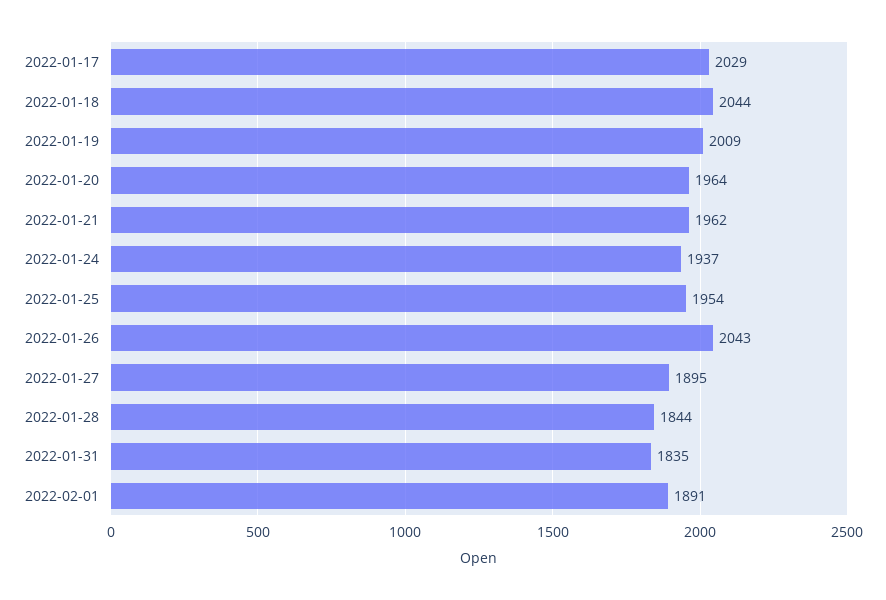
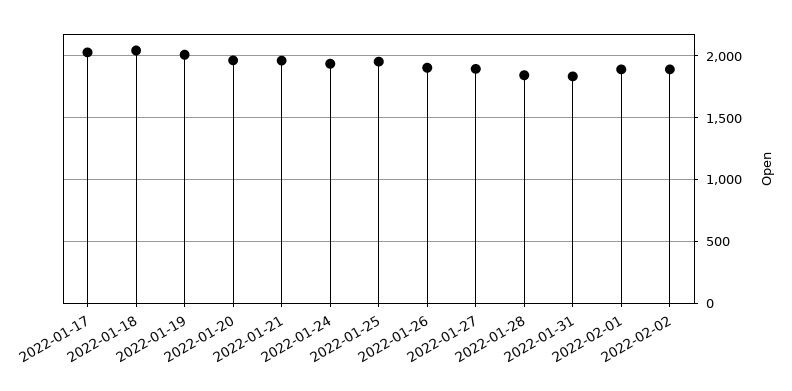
2022-01-26: 2043 -> 1900
2022-02-02: none -> 1900

